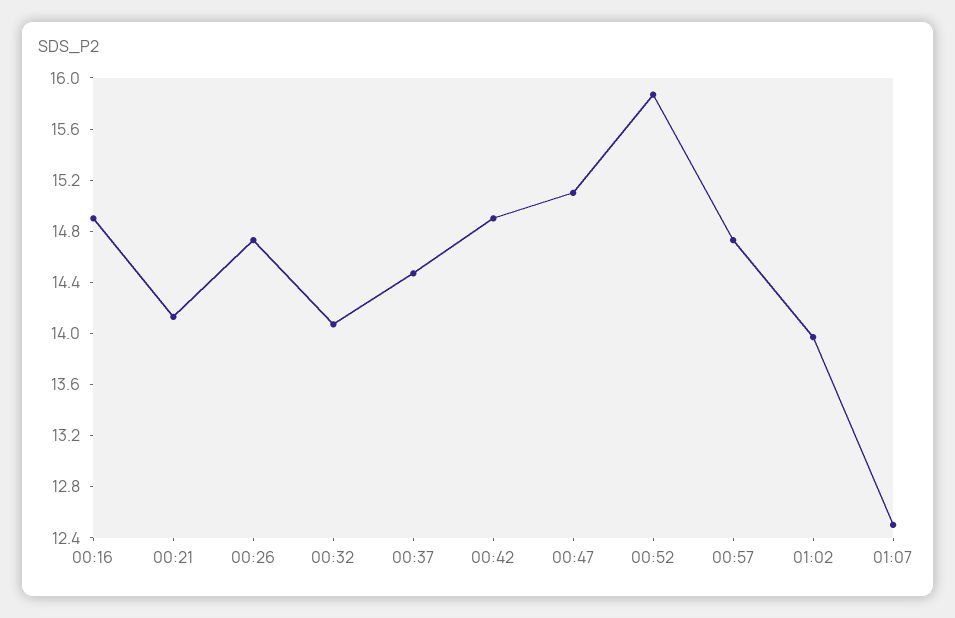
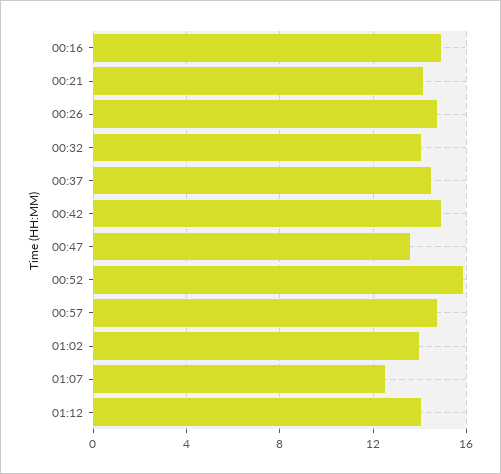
00:47: 15.1 -> 13.5
01:12: none -> 14

